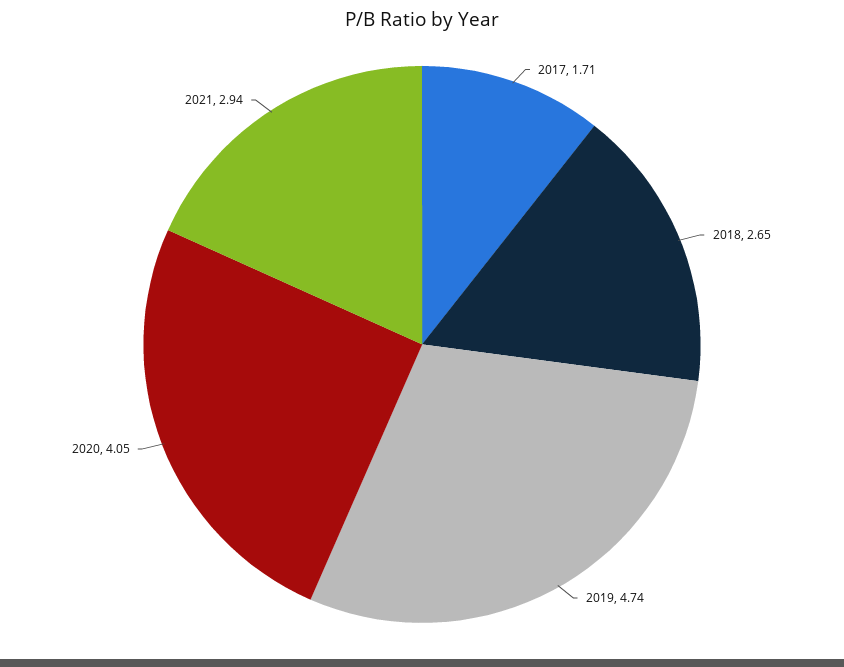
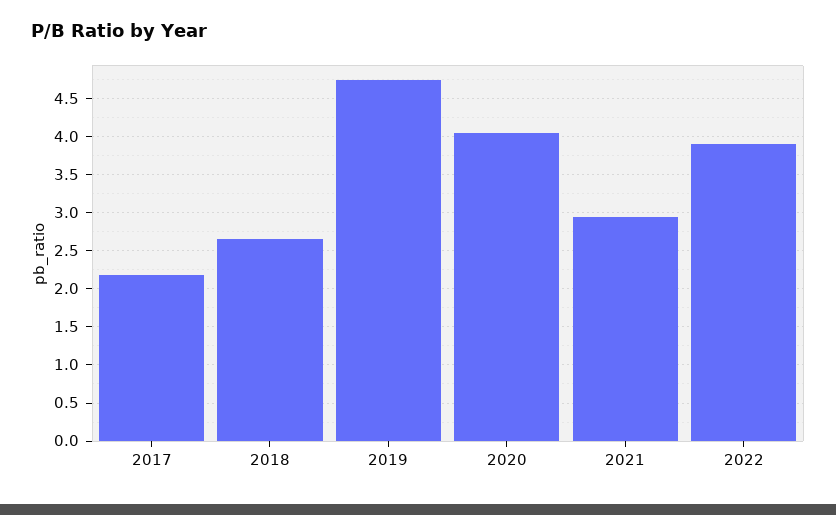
2017: 1.71 -> 2.2
2022: none -> 3.9

